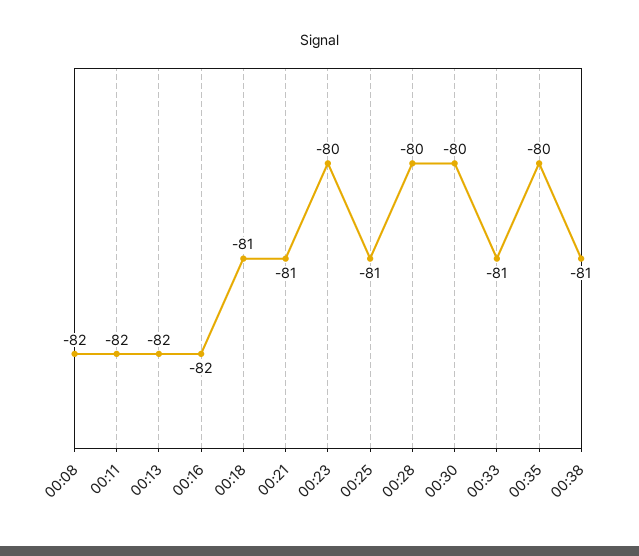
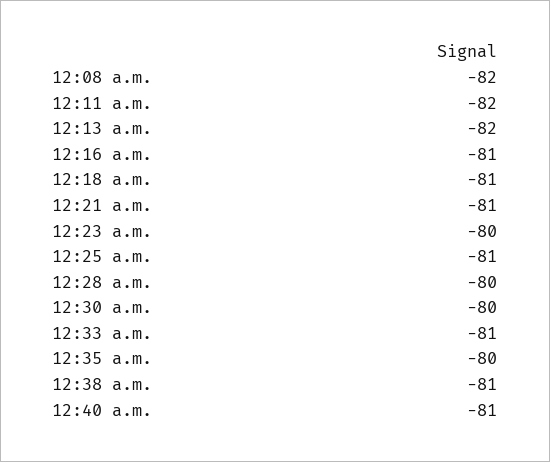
00:16: -82 -> -81
12:40 a.m.: none -> -81

